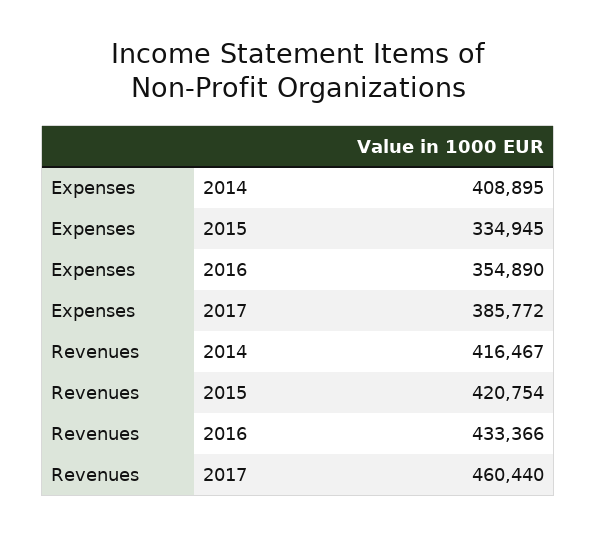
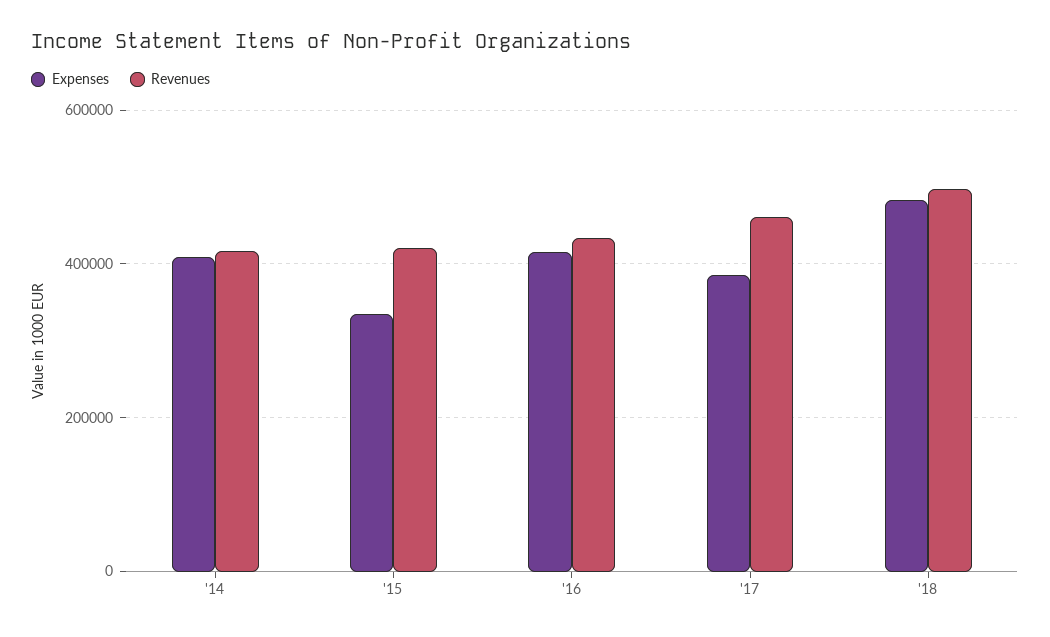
Expenses, 2016: 354890 -> 420000
Expenses, '18: none -> 480000
Revenues, '18: none -> 500000

